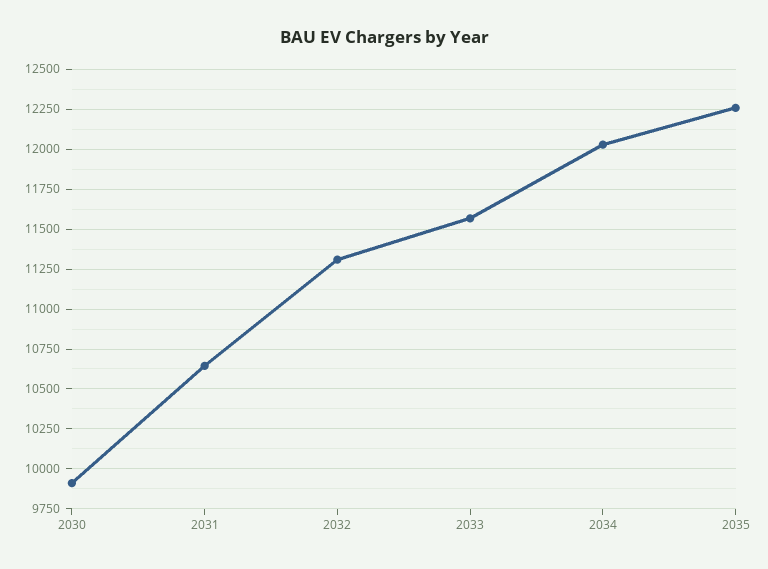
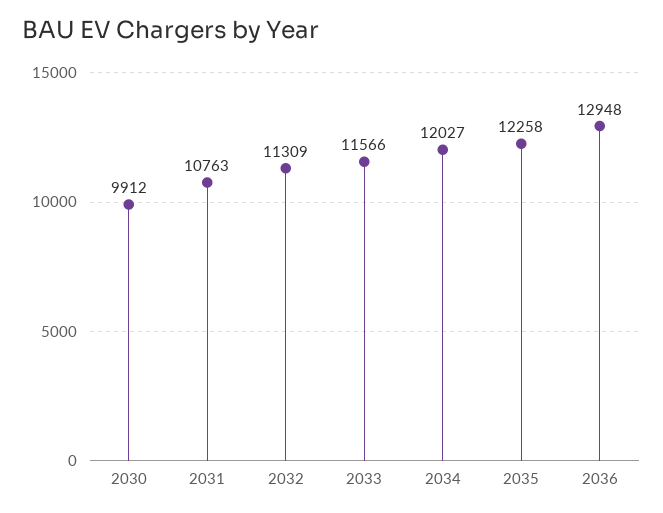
2031: 10650 -> 10763
2036: none -> 12948

